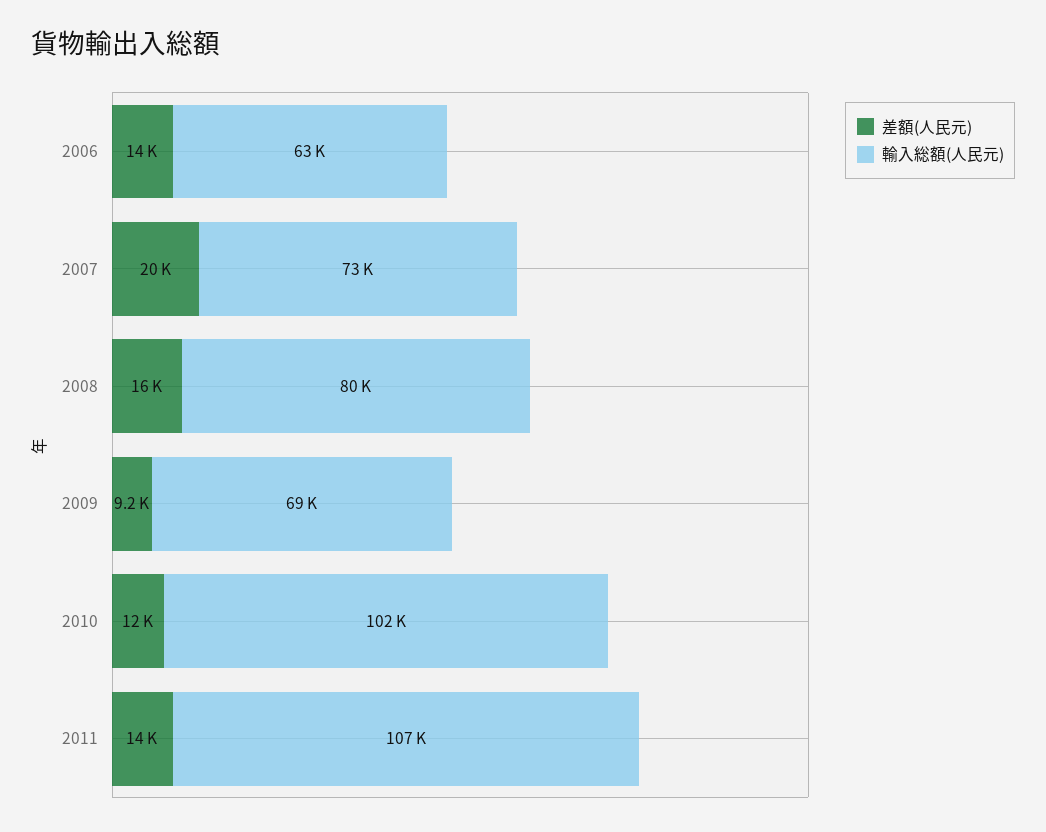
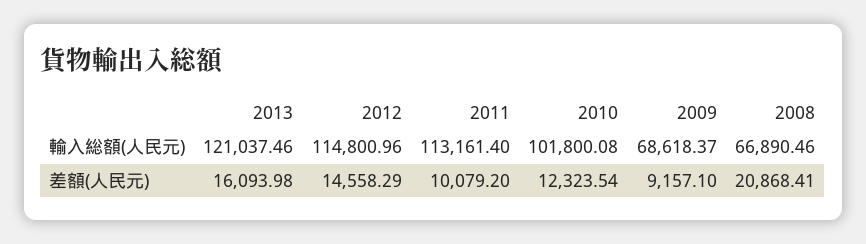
差額(人民元), 2006: 14000 -> none
輸入総額(人民元), 2006: 63000 -> none
差額(人民元), 2007: 20000 -> none
輸入総額(人民元), 2007: 73000 -> none
差額(人民元), 2008: 16000 -> 20868.41
輸入総額(人民元), 2008: 80000 -> 66890.46
差額(人民元), 2011: 14000 -> 10079.2
輸入総額(人民元), 2011: 107000 -> 113161.4
輸入総額(人民元), 2013: none -> 121037.46
輸入総額(人民元), 2012: none -> 114800.96
差額(人民元), 2013: none -> 16093.98
差額(人民元), 2012: none -> 14558.29

